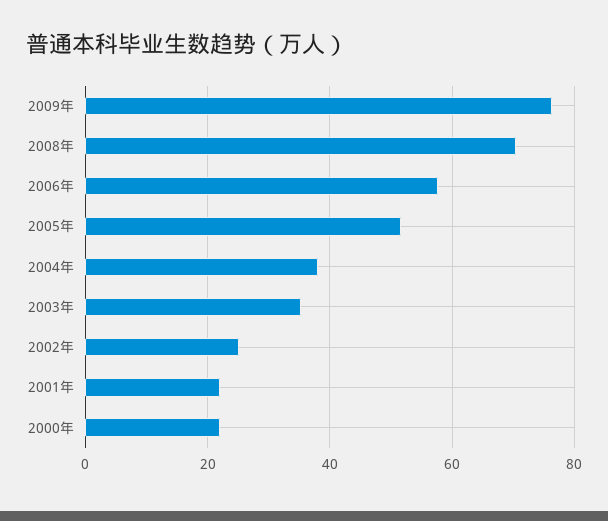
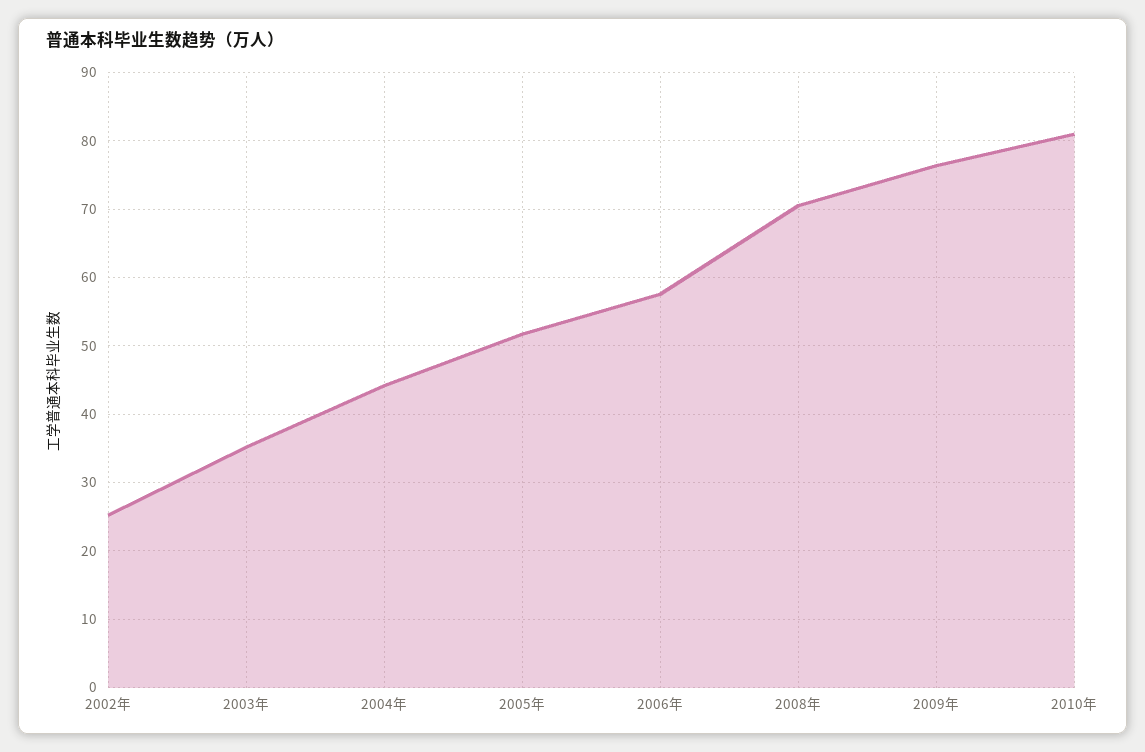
2004年: 38 -> 44
2001年: 22 -> none
2000年: 22 -> none
2010年: none -> 81

